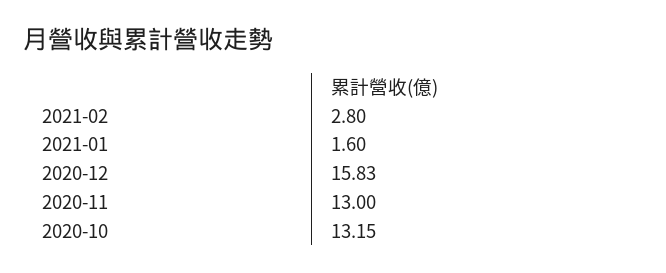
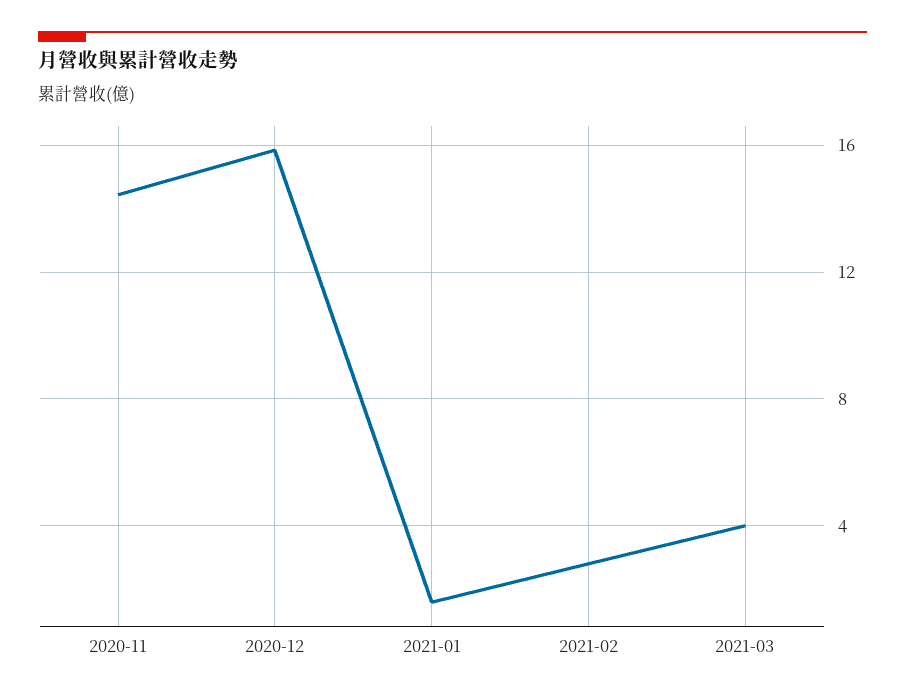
2020-11: 13 -> 14.5
2020-10: 13.15 -> none
2021-03: none -> 4

